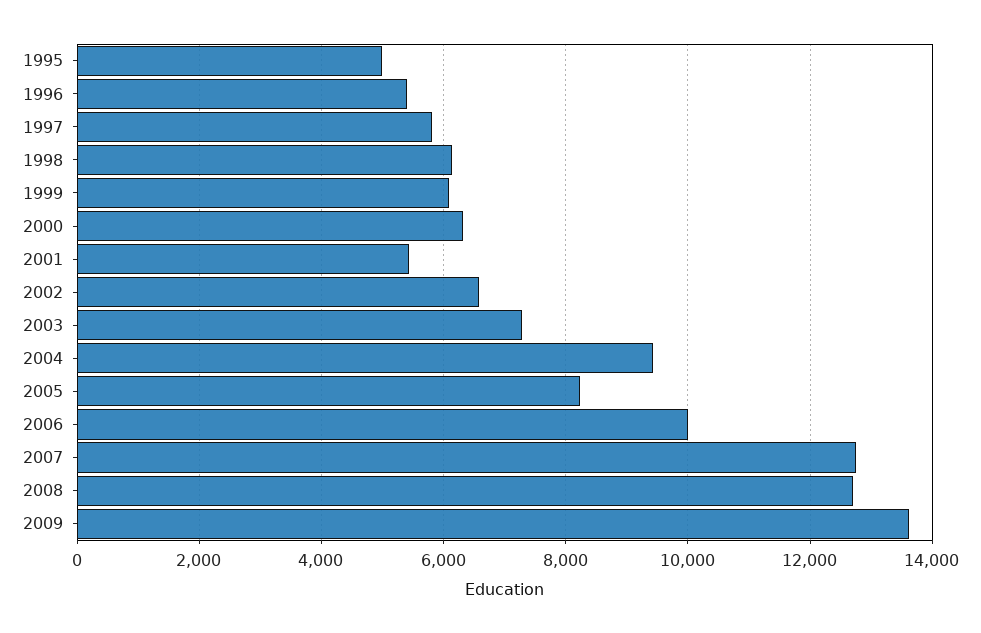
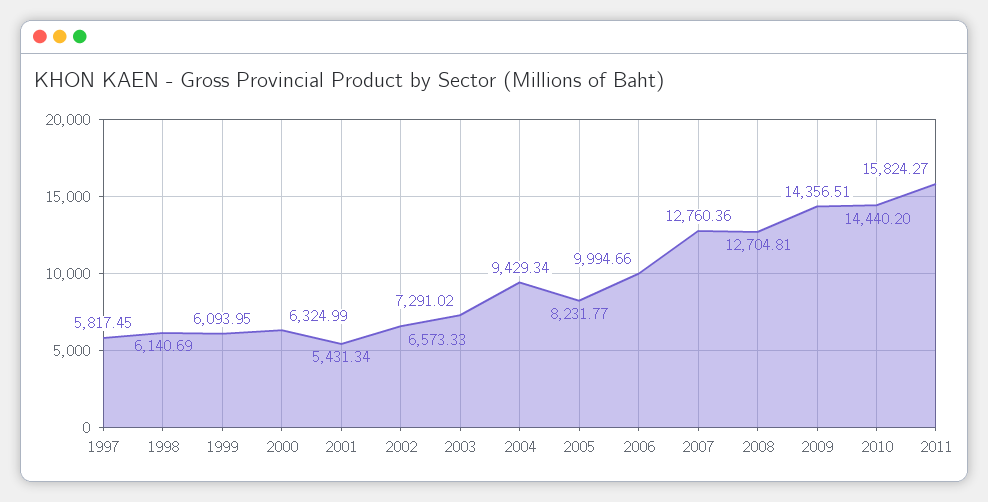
1995: 5000 -> none
1996: 5400 -> none
2009: 13600 -> 14356.51
2010: none -> 14440.2
2011: none -> 15824.27

